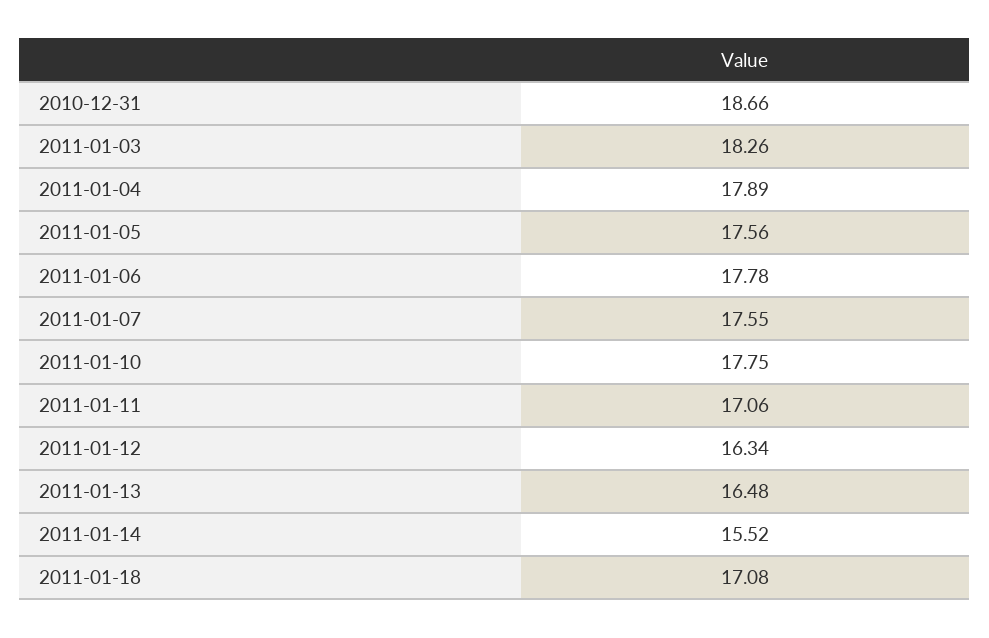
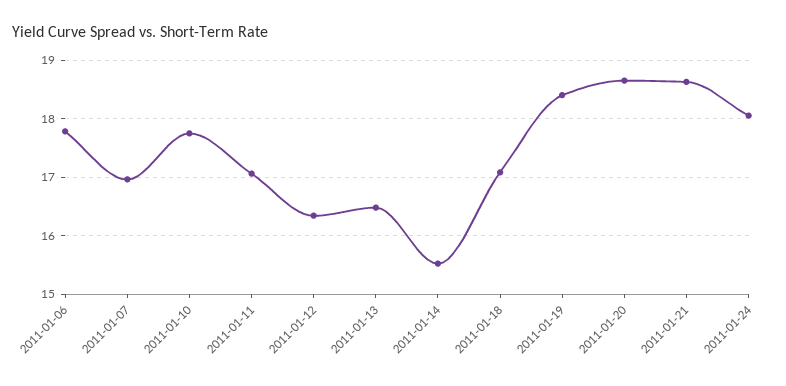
2010-12-31: 18.66 -> none
2011-01-03: 18.26 -> none
2011-01-04: 17.89 -> none
2011-01-05: 17.56 -> none
2011-01-07: 17.55 -> 17
2011-01-19: none -> 18.4
2011-01-20: none -> 18.6
2011-01-21: none -> 18.6
2011-01-24: none -> 18

